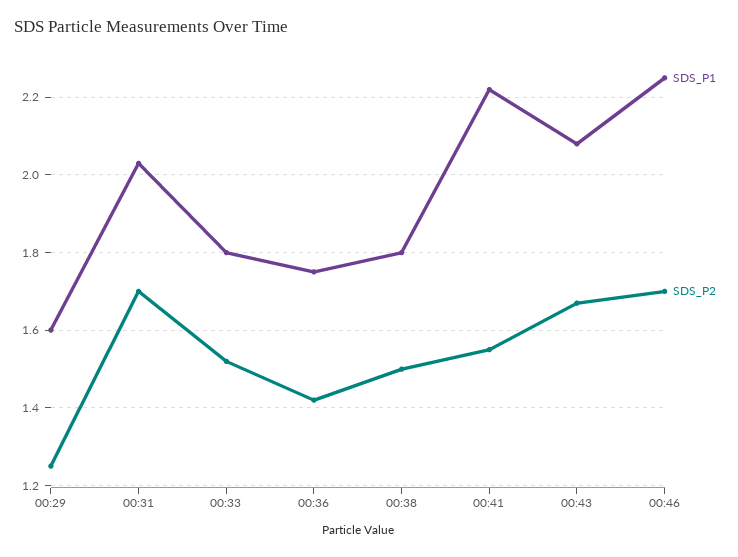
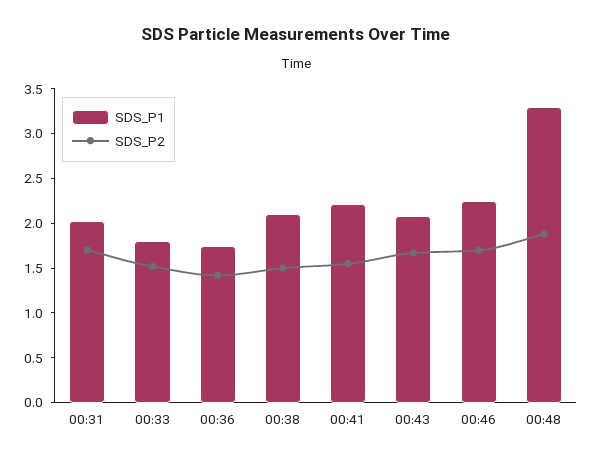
SDS_P1, 00:29: 1.6 -> none
SDS_P2, 00:29: 1.25 -> none
SDS_P1, 00:38: 1.8 -> 2.1
SDS_P1, 00:48: none -> 3.3
SDS_P2, 00:48: none -> 1.9

